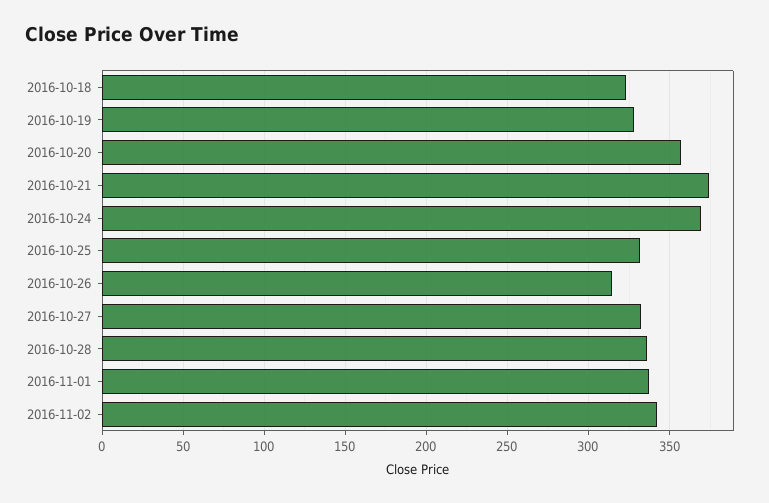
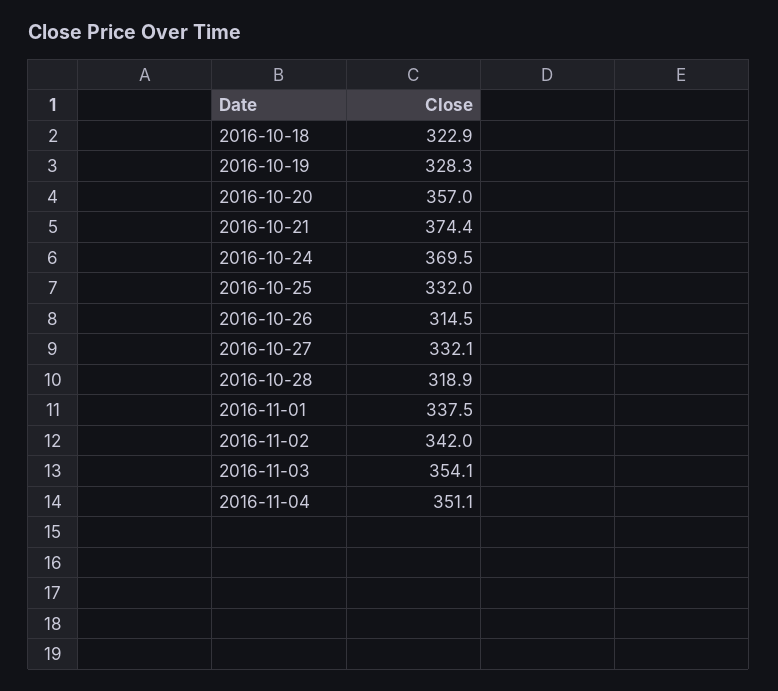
2016-10-28: 335 -> 318.9
2016-11-03: none -> 354.1
2016-11-04: none -> 351.1

